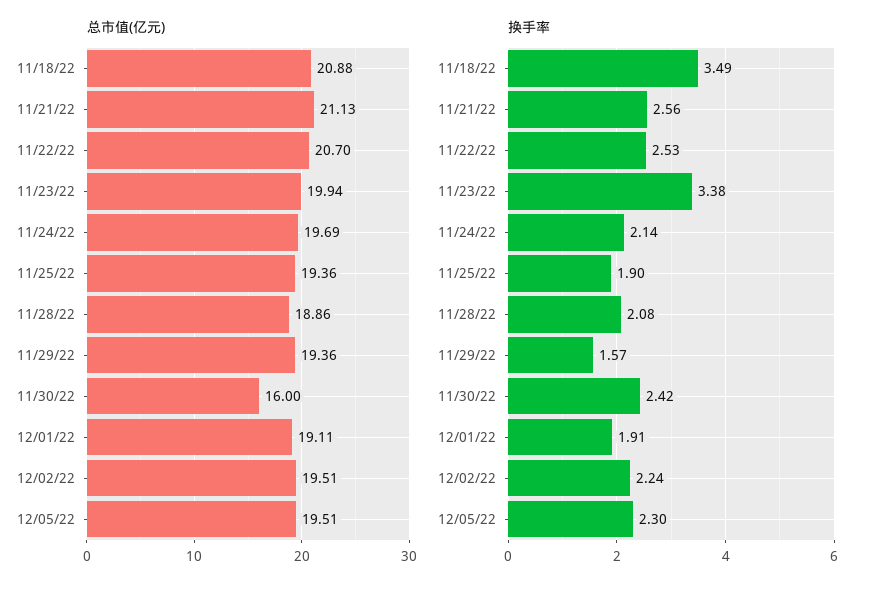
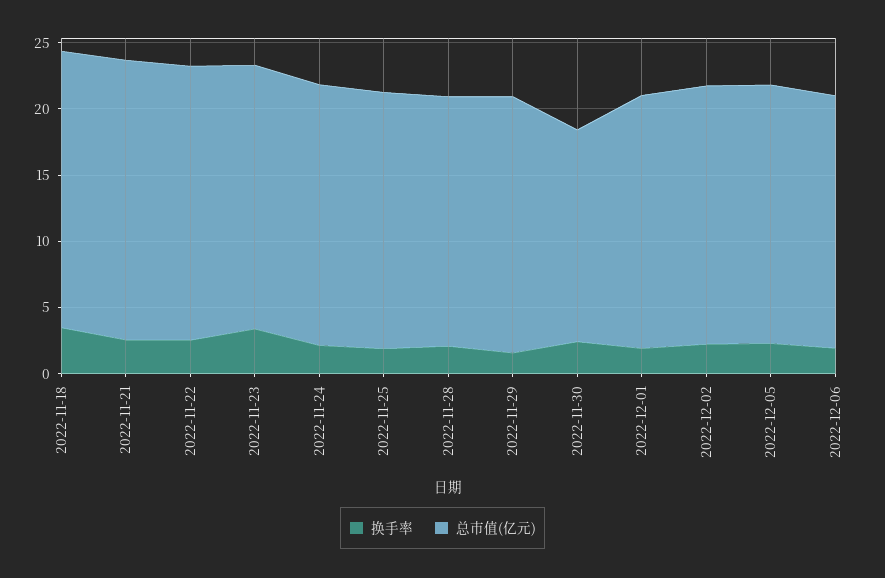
换手率, 2022-12-06: none -> 2
总市值(亿元), 2022-12-06: none -> 19

